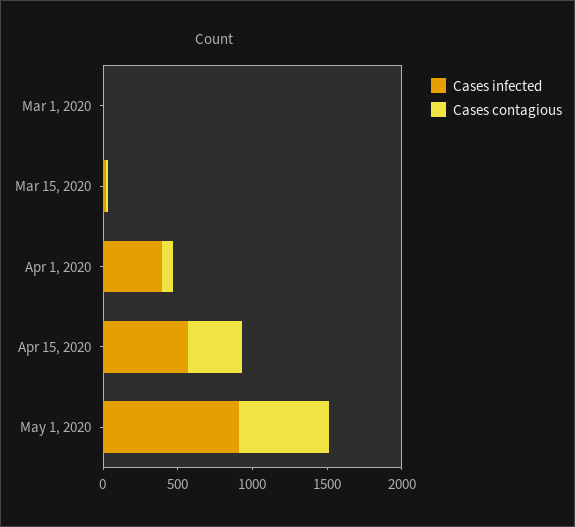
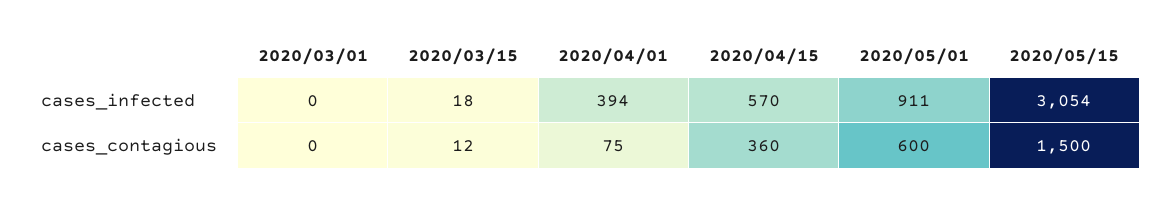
Cases infected, 2020/05/15: none -> 3054
Cases contagious, 2020/05/15: none -> 1500

